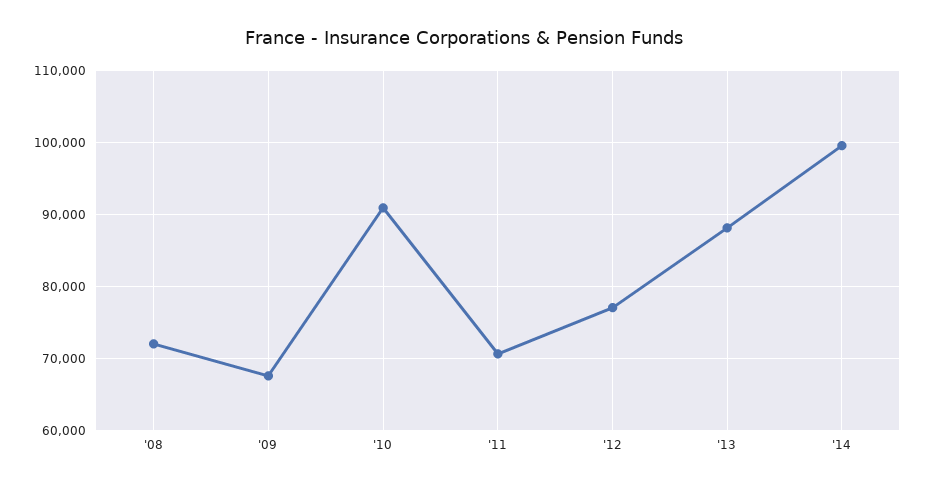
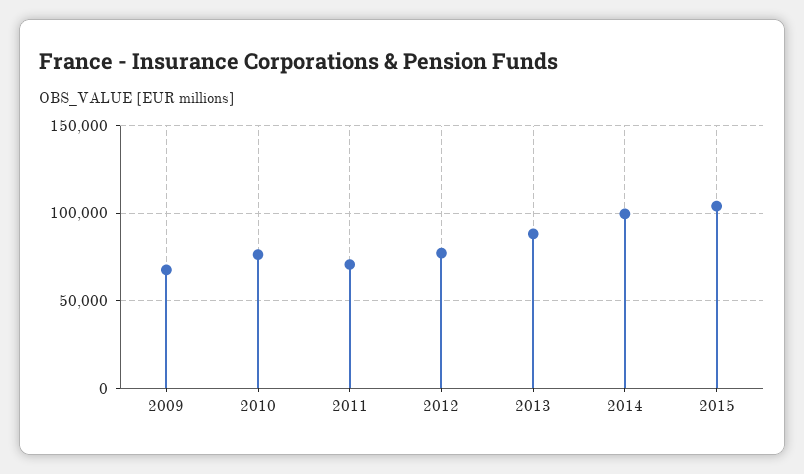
'08: 72000 -> none
'10: 91000 -> 75000
2015: none -> 105000

